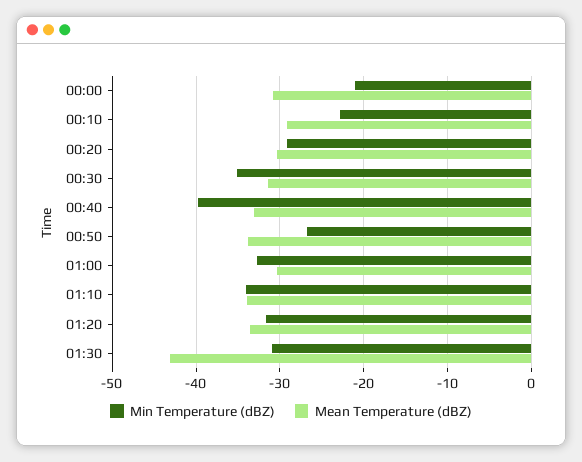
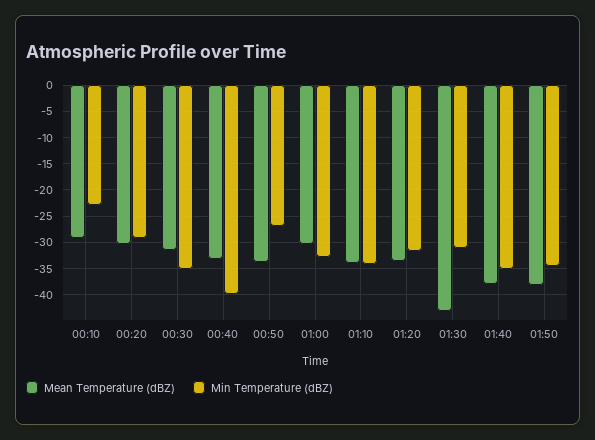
Min Temperature (dBZ), 00:00: -21 -> none
Mean Temperature (dBZ), 00:00: -31 -> none
Mean Temperature (dBZ), 01:40: none -> -37.5
Min Temperature (dBZ), 01:40: none -> -35
Mean Temperature (dBZ), 01:50: none -> -37.5
Min Temperature (dBZ), 01:50: none -> -35

